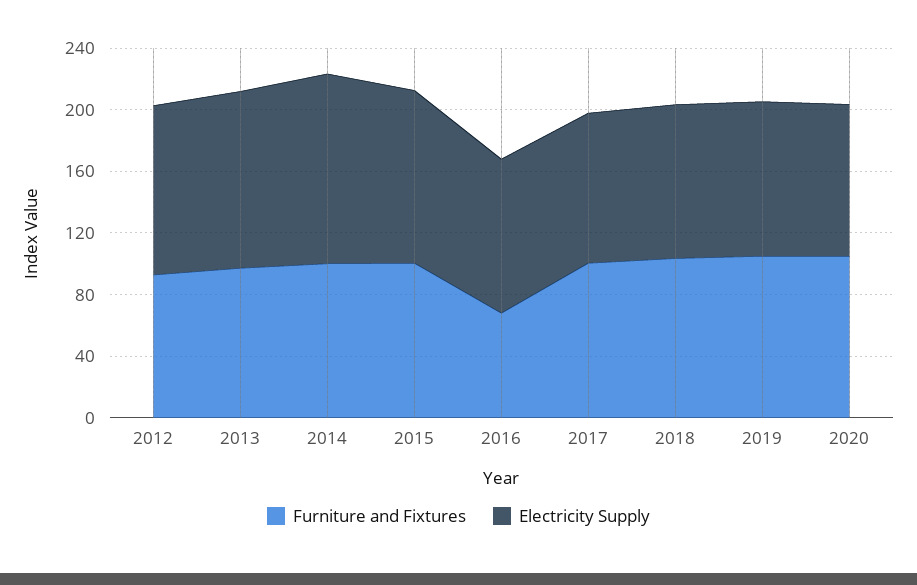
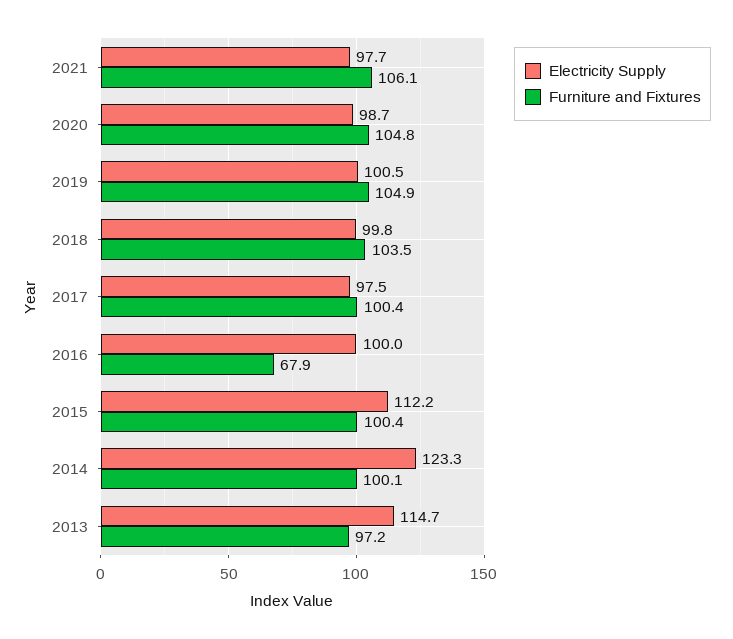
Furniture and Fixtures, 2012: 90 -> none
Electricity Supply, 2012: 110 -> none
Electricity Supply, 2021: none -> 97.7
Furniture and Fixtures, 2021: none -> 106.1

